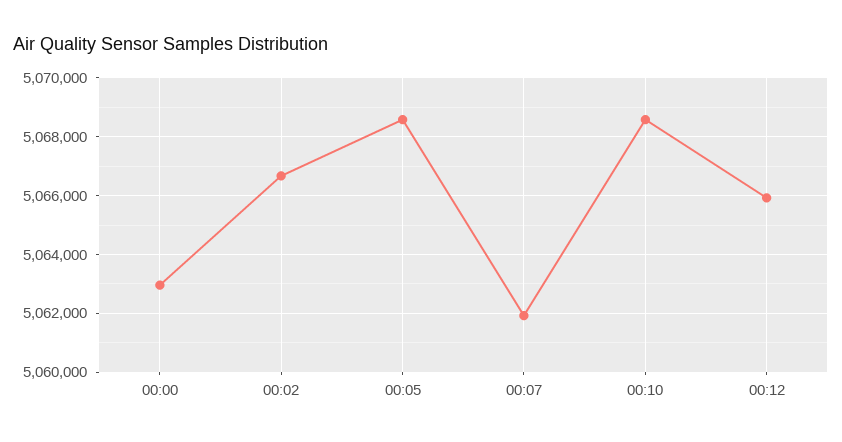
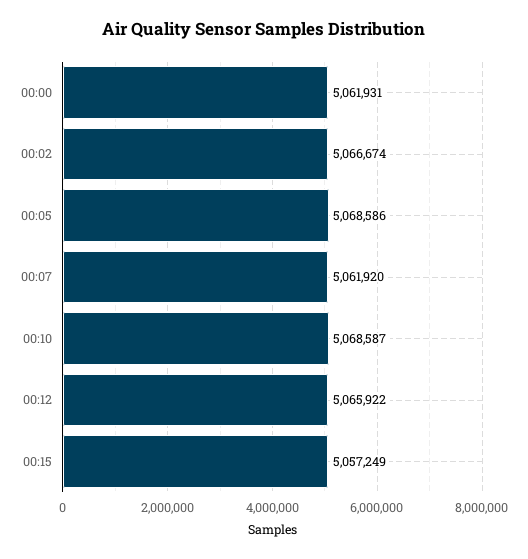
00:00: 5063000 -> 5061931
00:15: none -> 5057249

